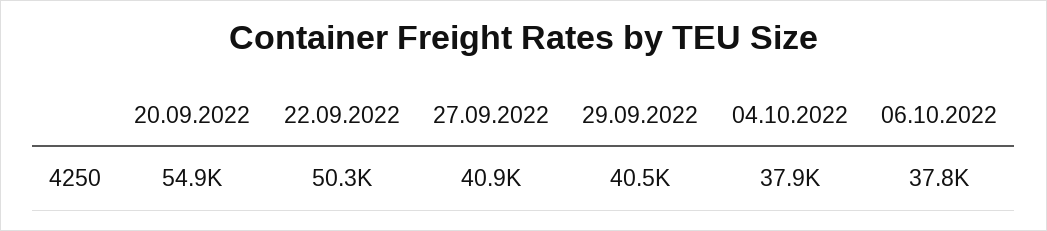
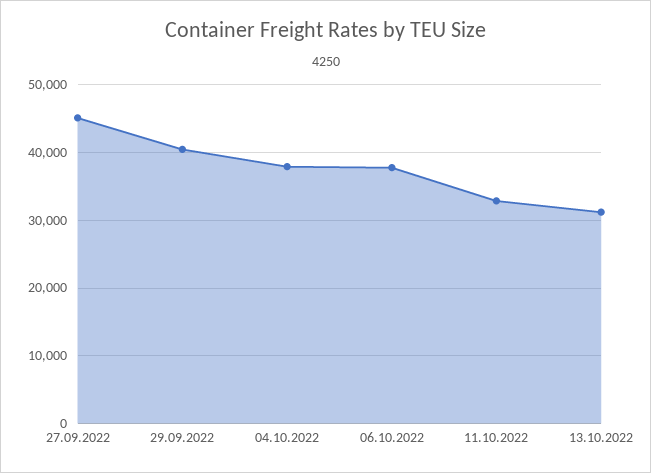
20.09.2022: 54900 -> none
22.09.2022: 50300 -> none
27.09.2022: 40900 -> 45000
11.10.2022: none -> 33000
13.10.2022: none -> 31000

